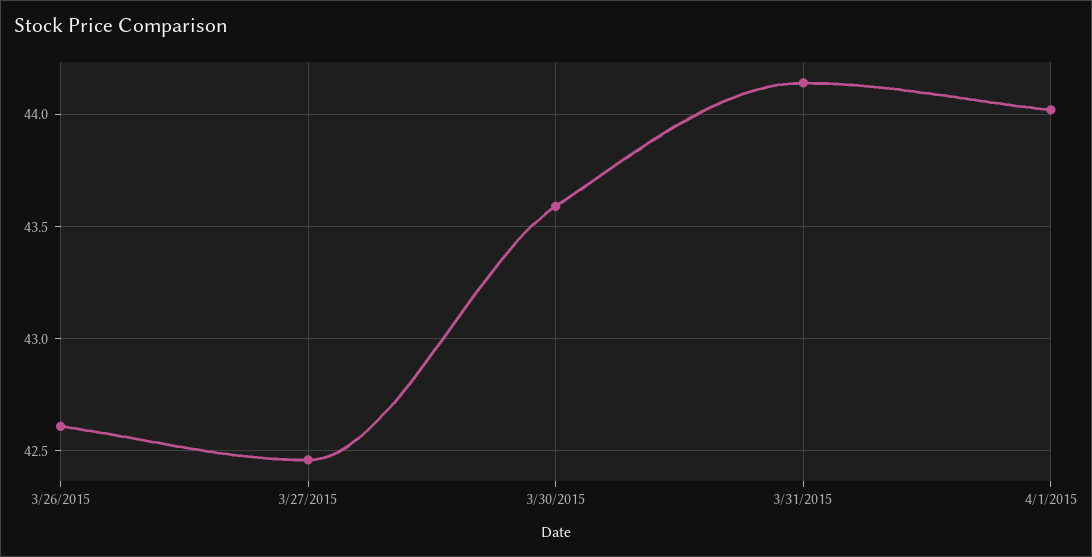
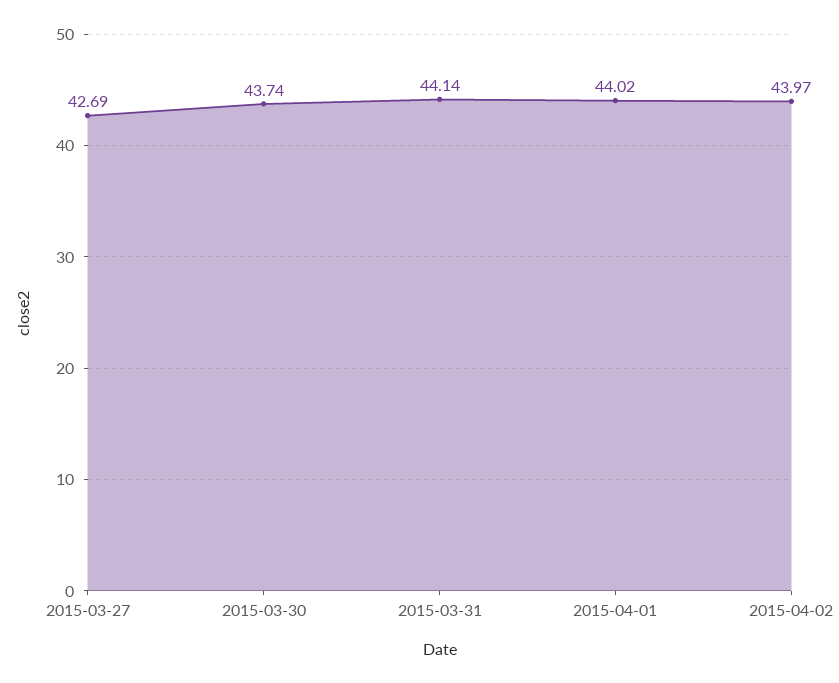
3/26/2015: 42.6 -> none
3/27/2015: 42.45 -> 42.69
3/30/2015: 43.6 -> 43.74
2015-04-02: none -> 43.97

